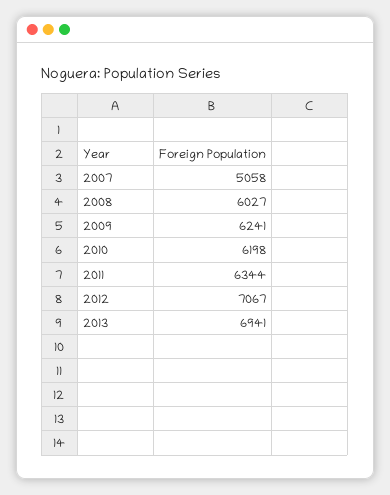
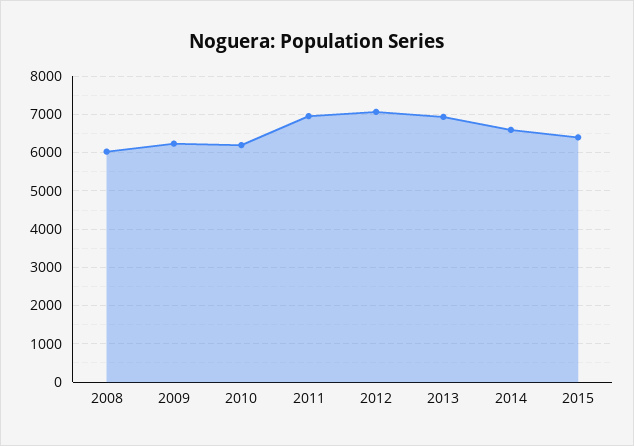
2007: 5058 -> none
2011: 6344 -> 7000
2014: none -> 6600
2015: none -> 6400

